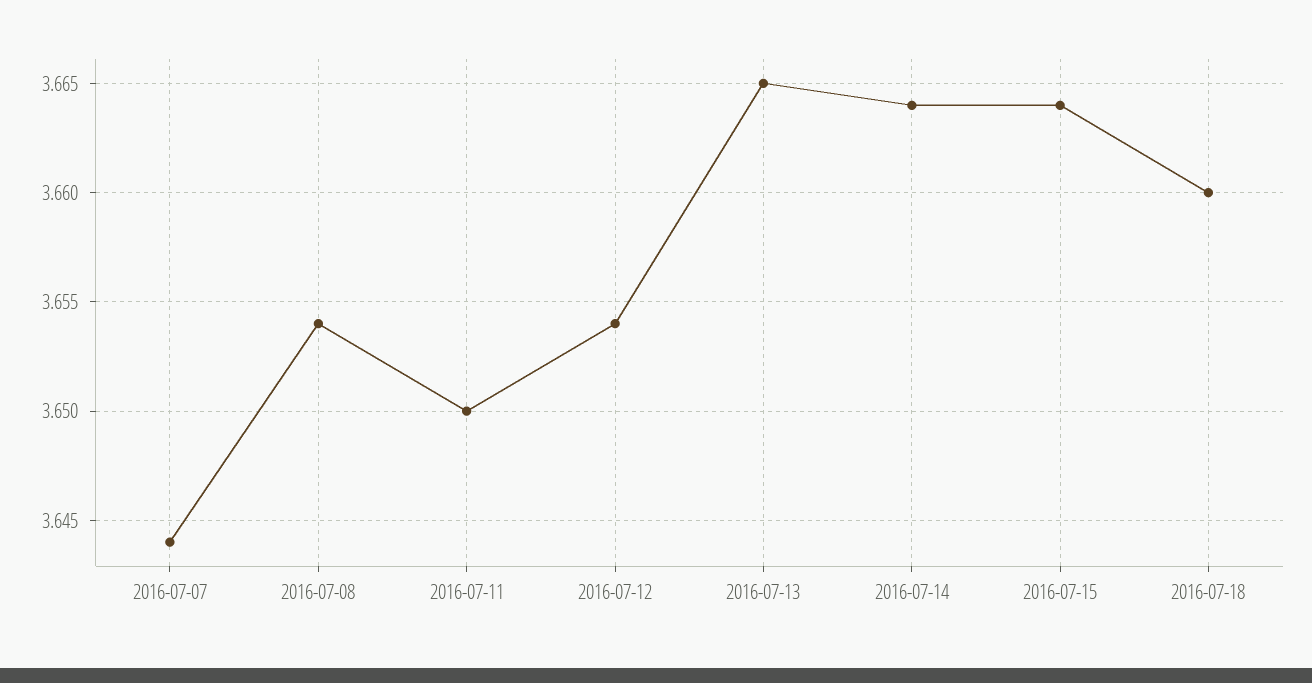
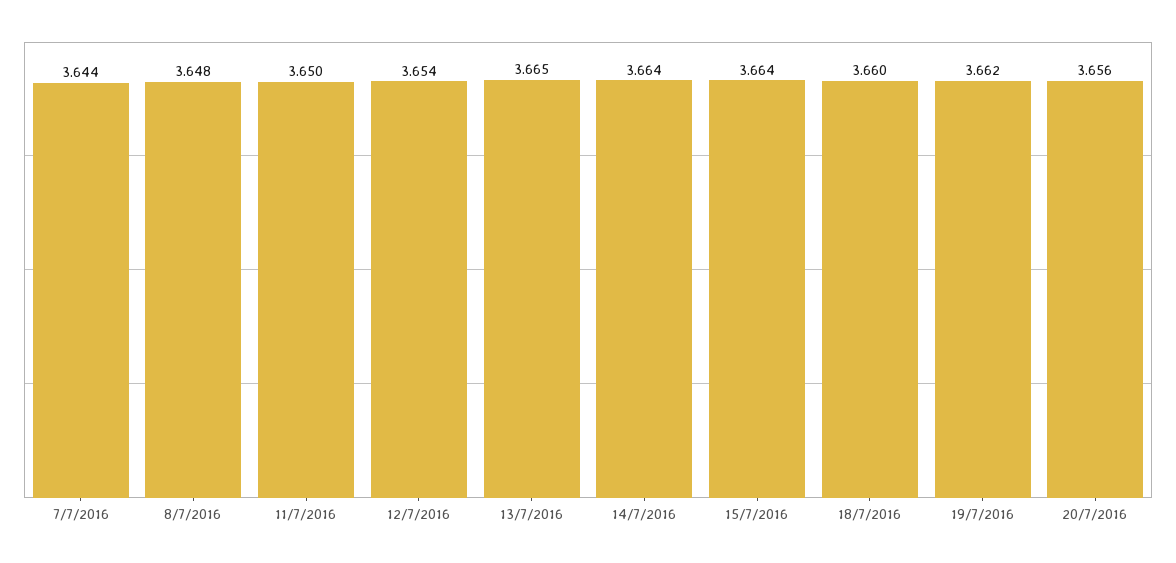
2016-07-08: 3.654 -> 3.648
19/7/2016: none -> 3.662
20/7/2016: none -> 3.656

